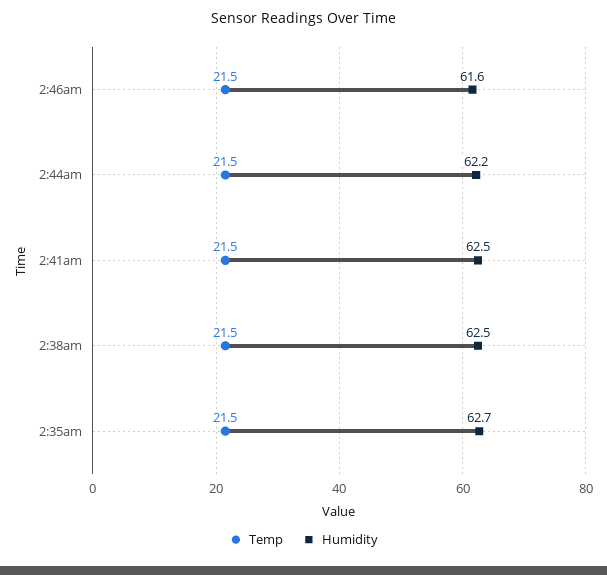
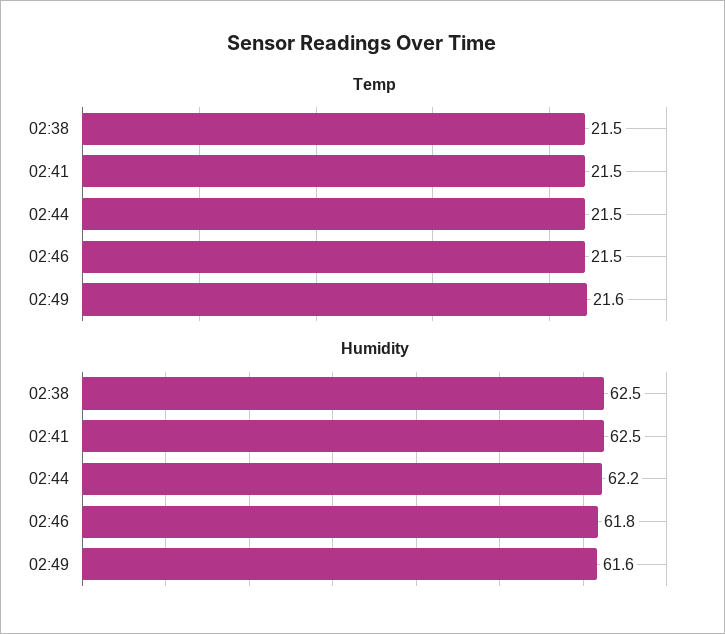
Humidity, 2:46am: 61.6 -> 61.8
Temp, 2:35am: 21.5 -> none
Humidity, 2:35am: 62.7 -> none
Temp, 02:49: none -> 21.6
Humidity, 02:49: none -> 61.6

